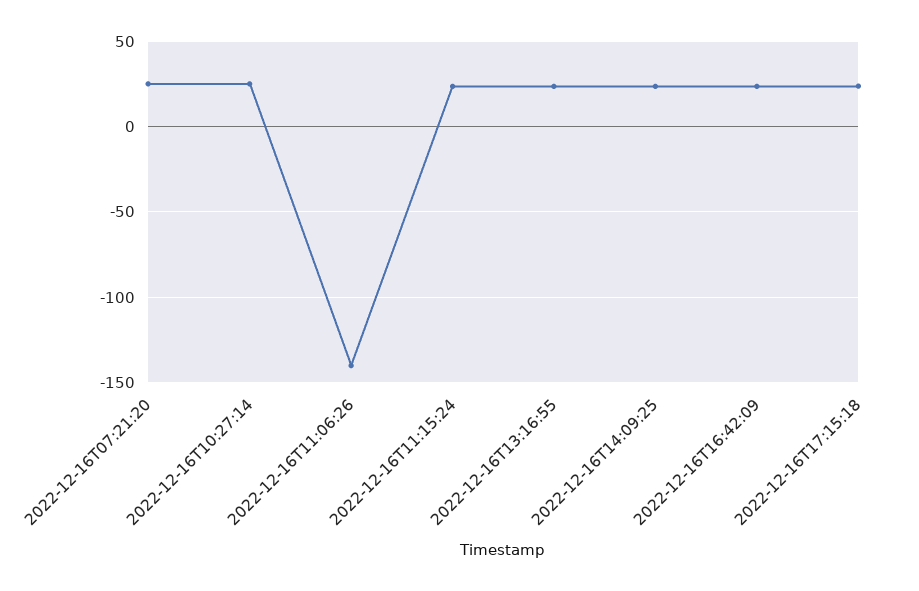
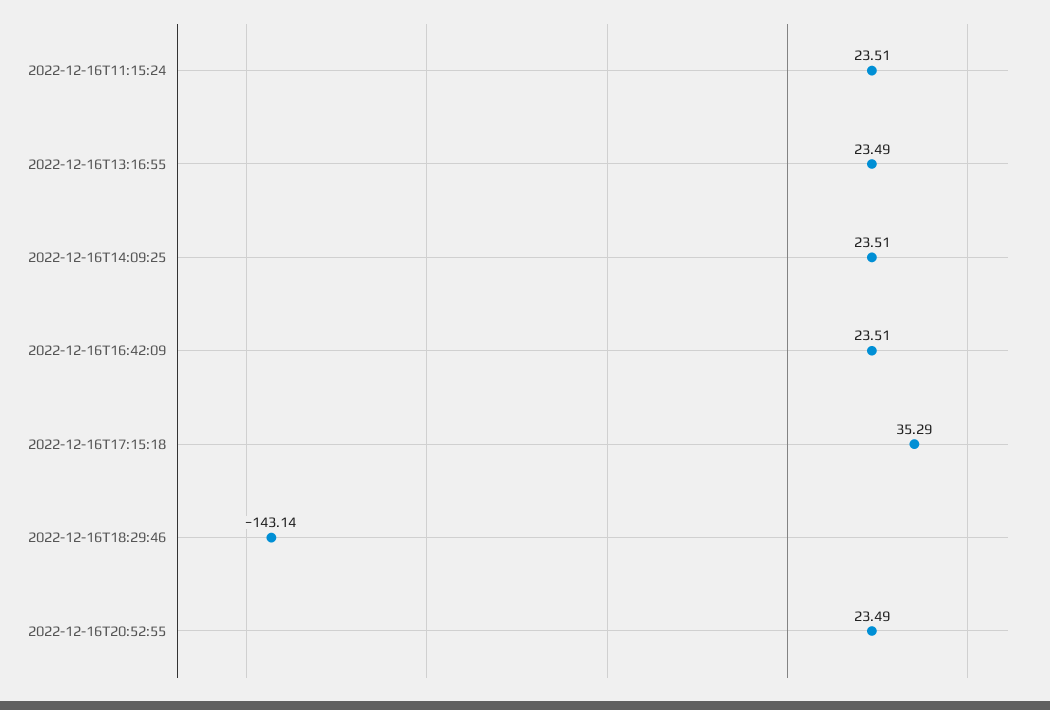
2022-12-16T07:21:20: 25 -> none
2022-12-16T10:27:14: 25 -> none
2022-12-16T11:06:26: -140 -> none
2022-12-16T17:15:18: 25 -> 35.29
2022-12-16T18:29:46: none -> -143.14
2022-12-16T20:52:55: none -> 23.49

